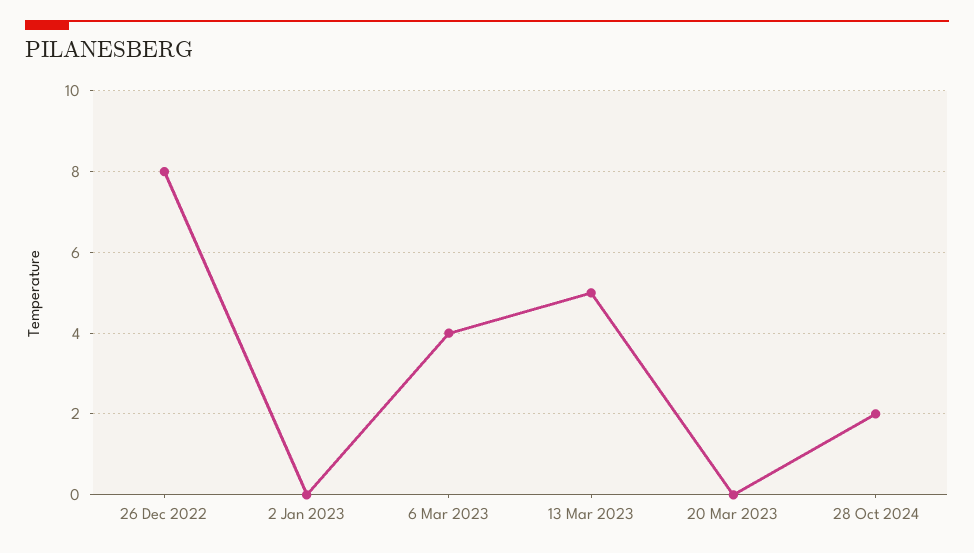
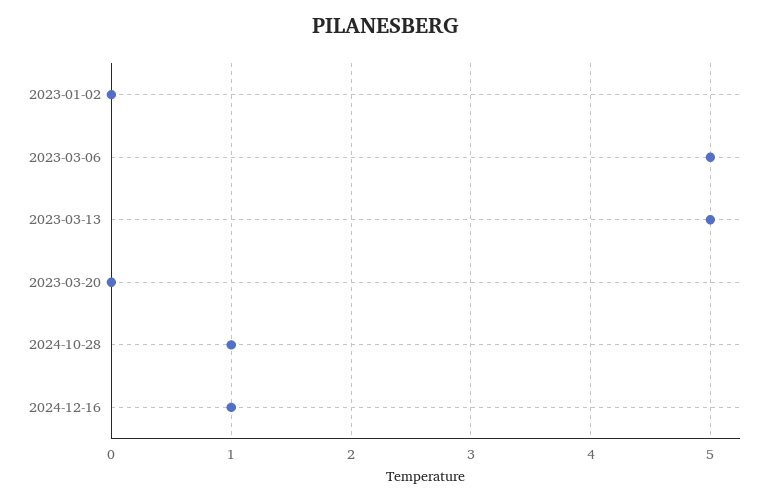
26 Dec 2022: 8 -> none
6 Mar 2023: 4 -> 5
28 Oct 2024: 2 -> 1
2024-12-16: none -> 1

